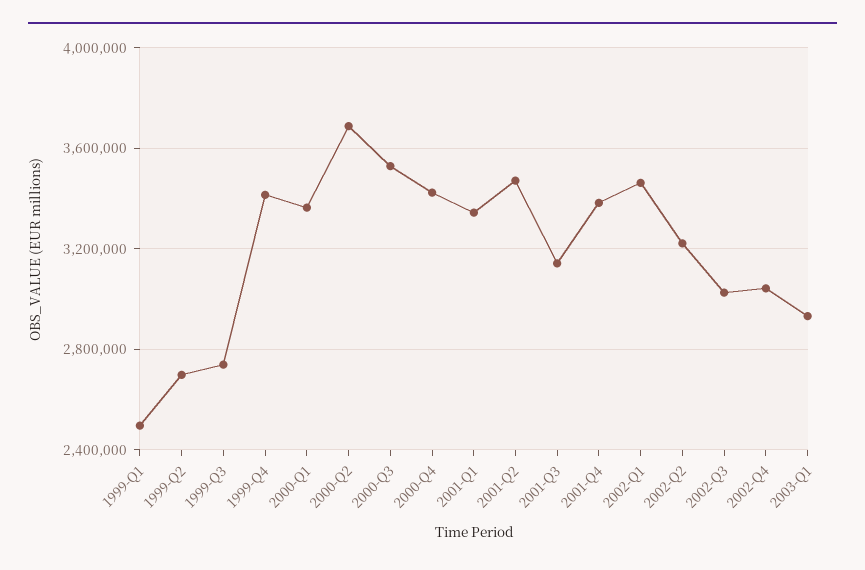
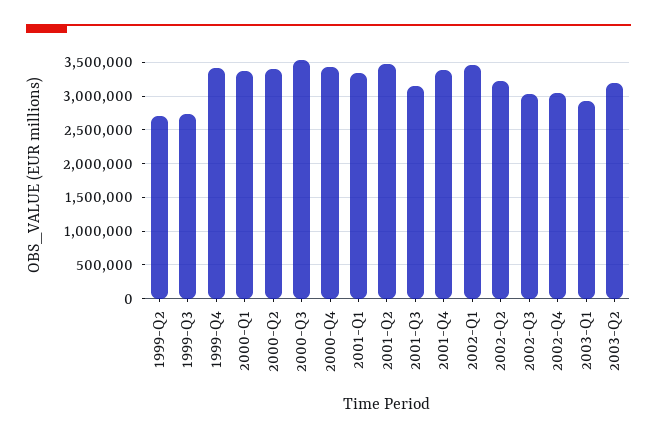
1999-Q1: 2500000 -> none
2000-Q2: 3700000 -> 3400000
2003-Q2: none -> 3200000

